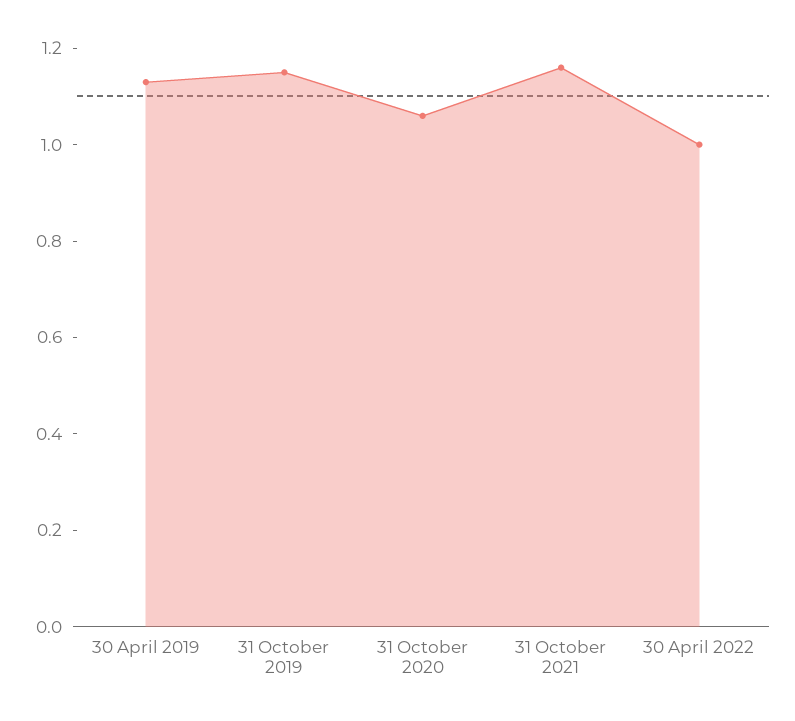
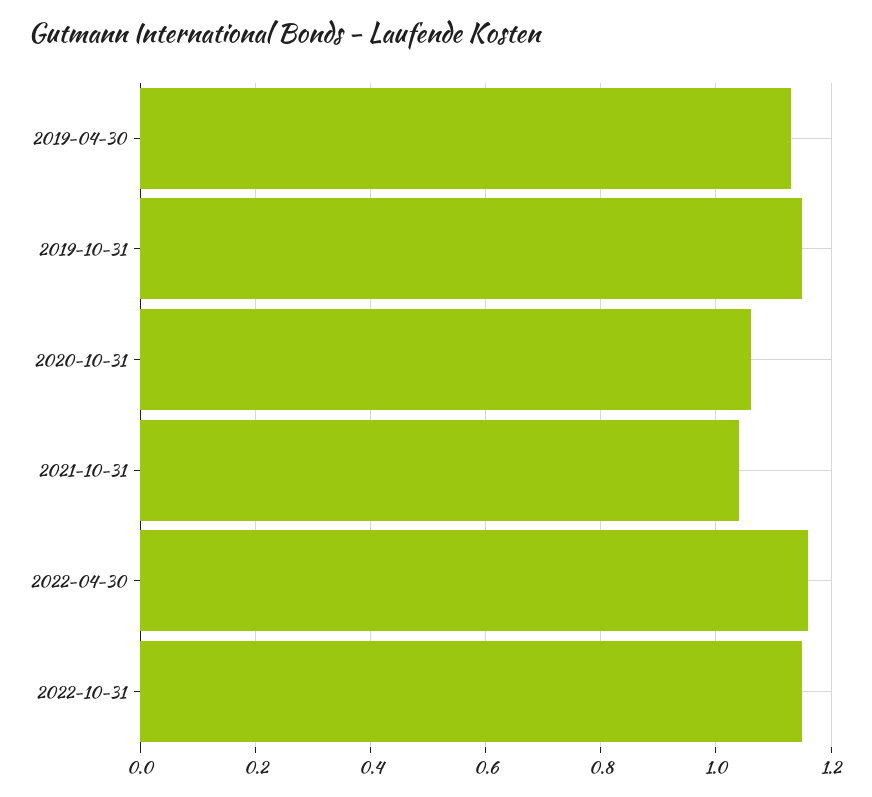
31 October 2021: 1.15 -> 1.05
30 April 2022: 1 -> 1.15
2022-10-31: none -> 1.15

